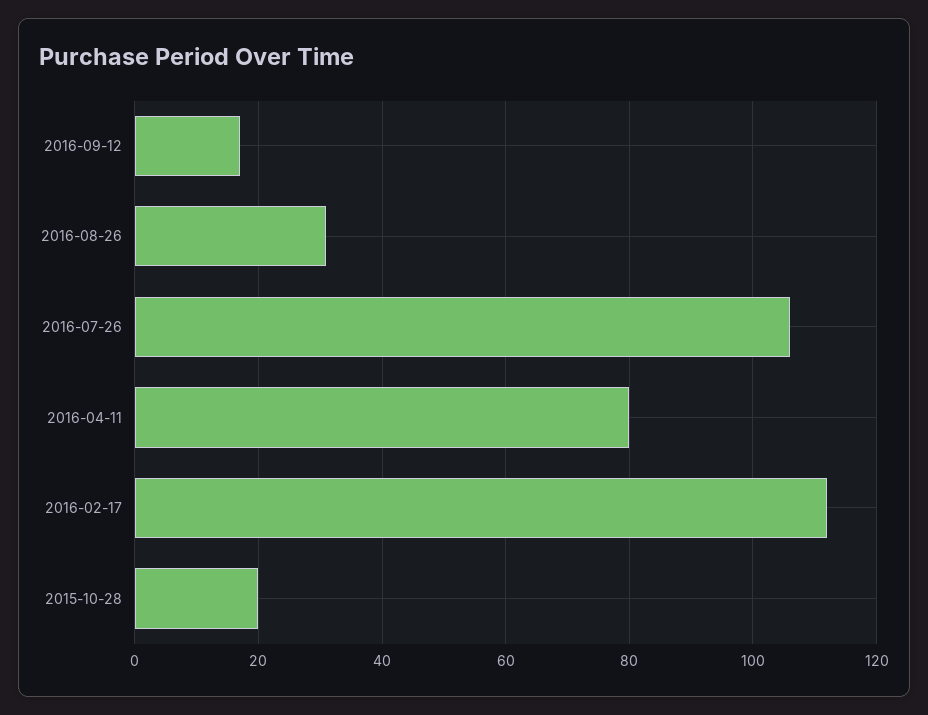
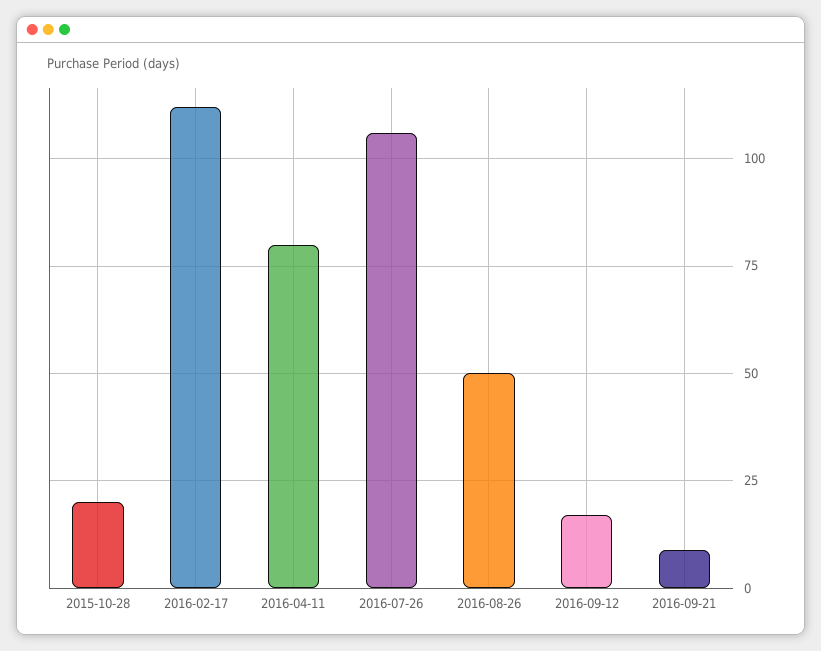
2016-08-26: 30 -> 50
2016-09-21: none -> 10

